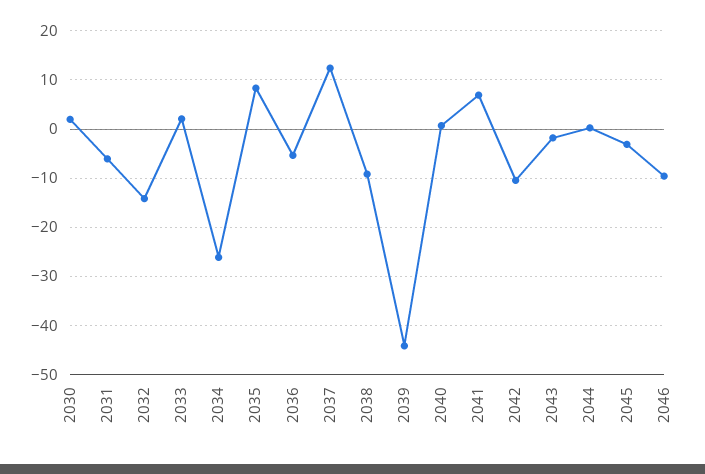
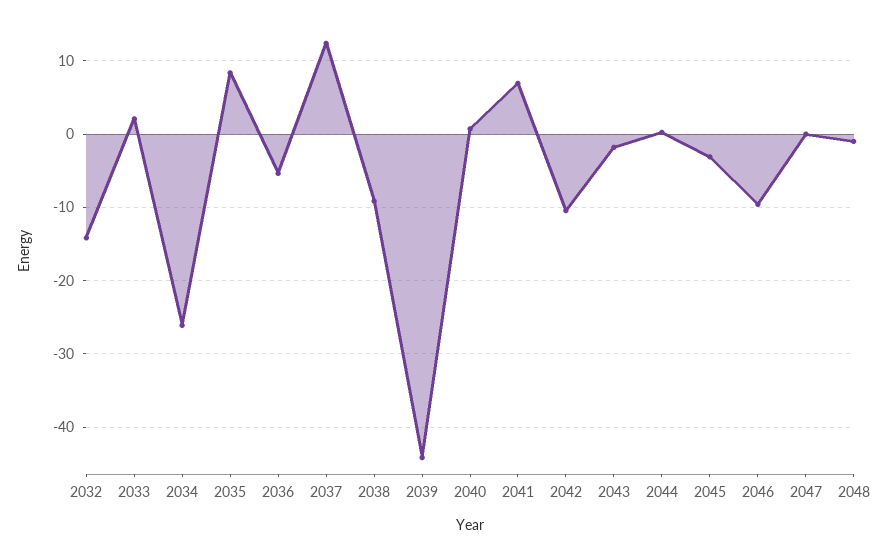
2030: 2 -> none
2031: -6 -> none
2047: none -> 0
2048: none -> -1

